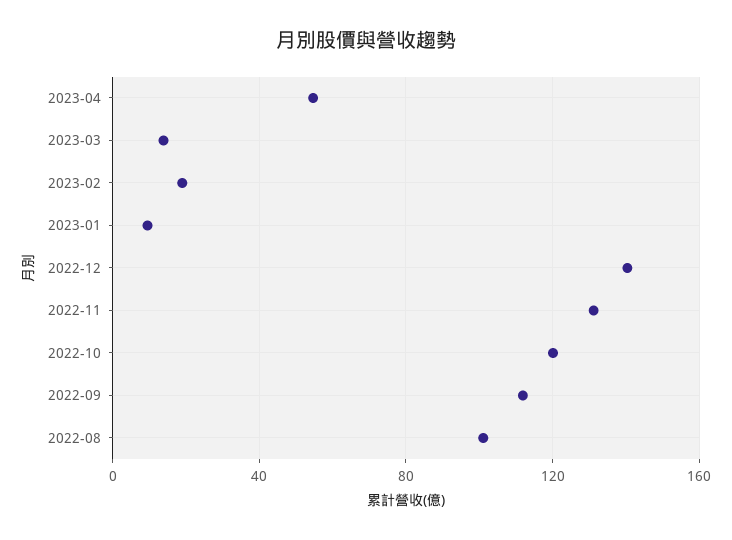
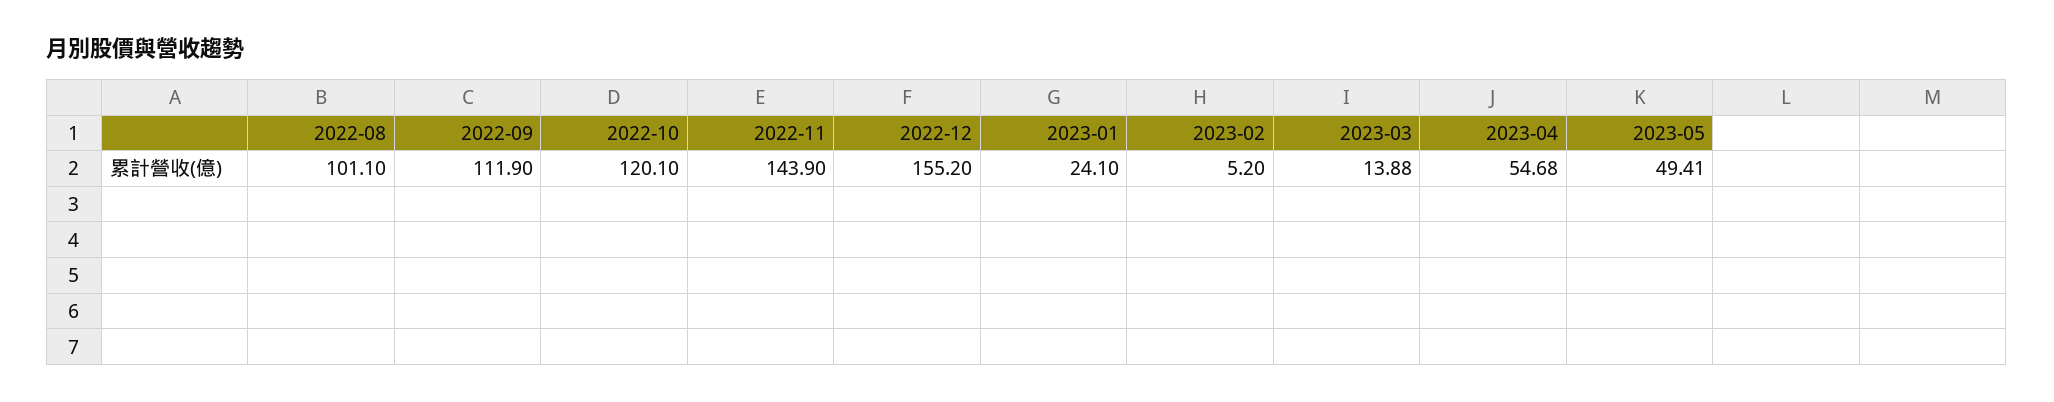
2023-02: 20 -> 5.2
2023-01: 10 -> 24.1
2022-12: 140 -> 155.2
2022-11: 130 -> 143.9
2023-05: none -> 49.41

